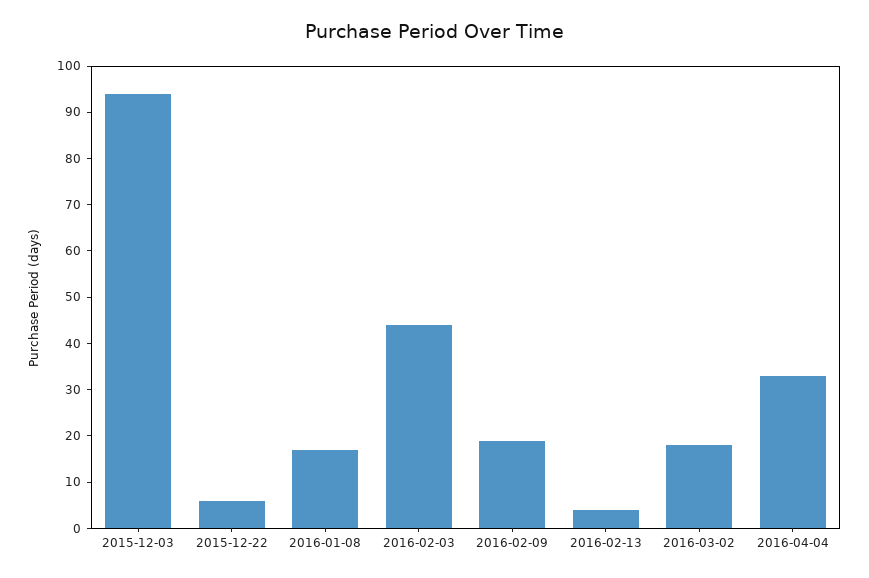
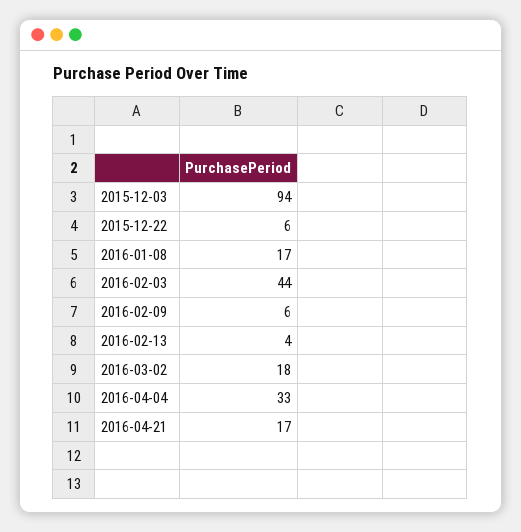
2016-02-09: 20 -> 6
2016-04-21: none -> 17

